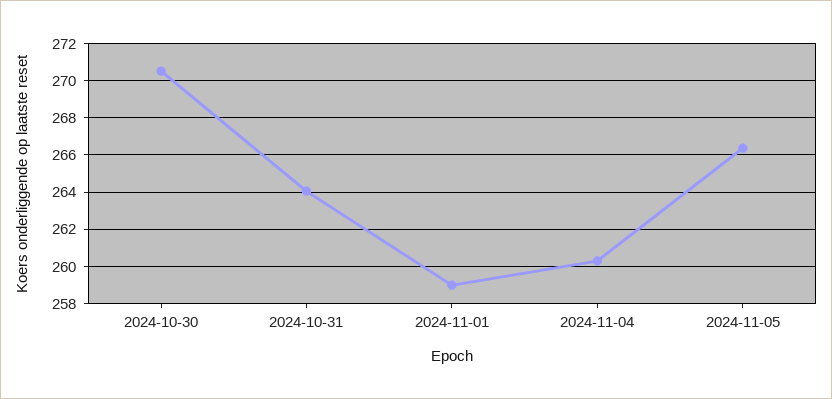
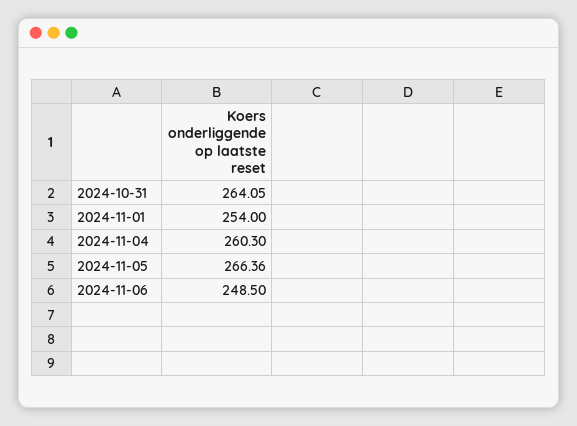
2024-10-30: 270.5 -> none
2024-11-01: 259 -> 254
2024-11-06: none -> 248.5

